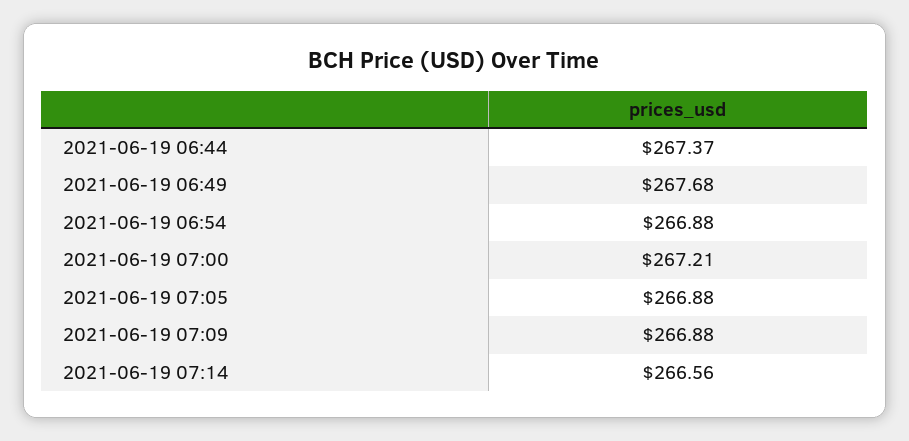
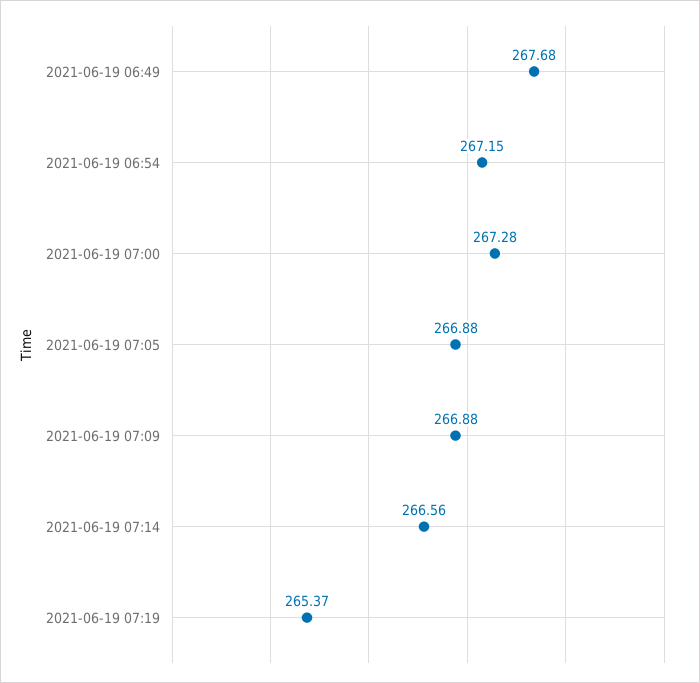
2021-06-19 06:44: 267.37 -> none
2021-06-19 06:54: 266.88 -> 267.15
2021-06-19 07:00: 267.21 -> 267.28
2021-06-19 07:19: none -> 265.37

